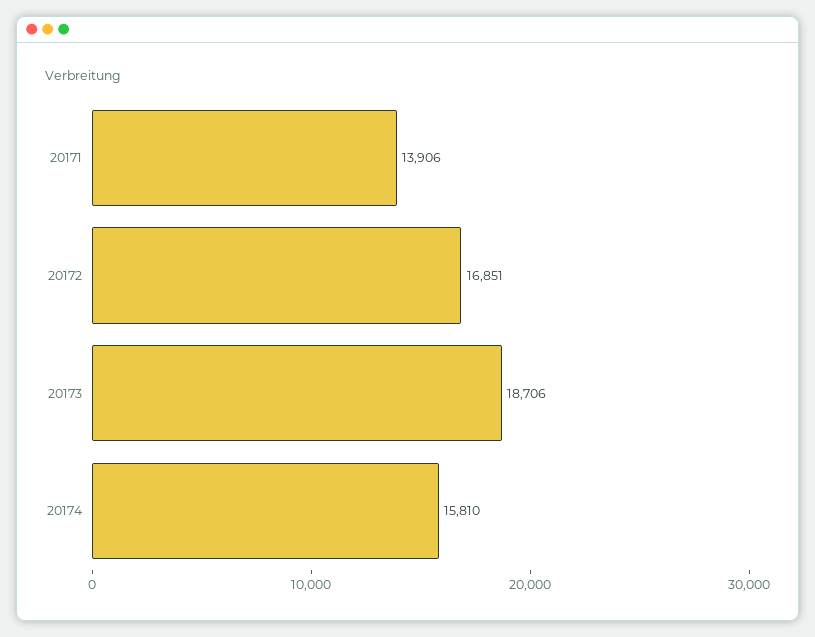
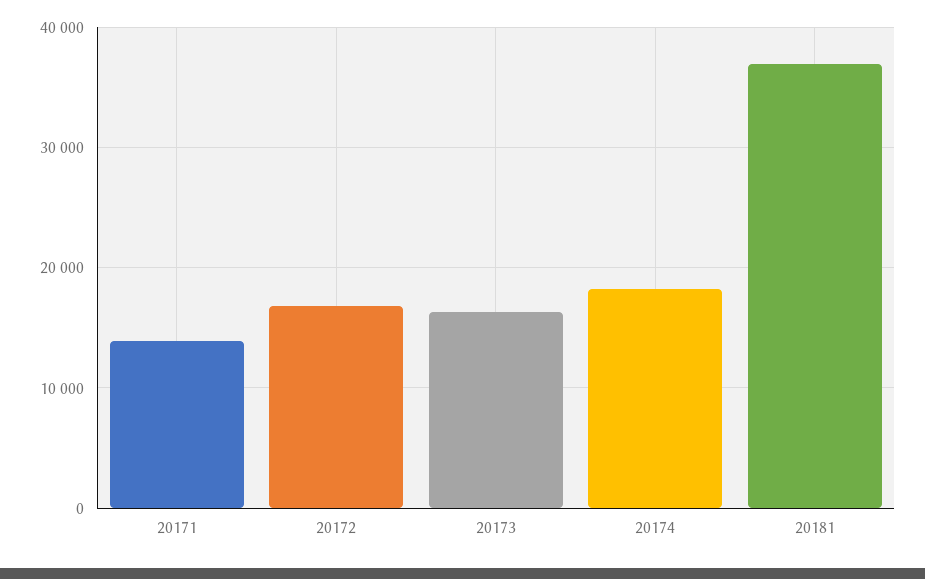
20173: 18706 -> 16000
20174: 15810 -> 18000
20181: none -> 37000

